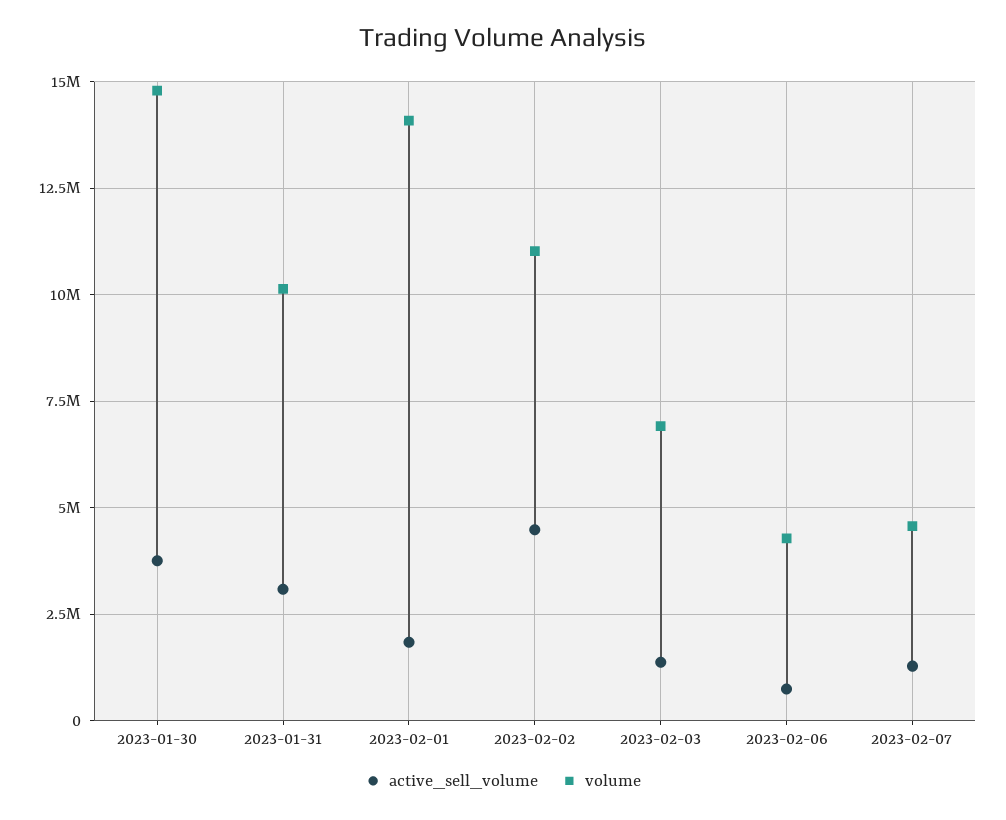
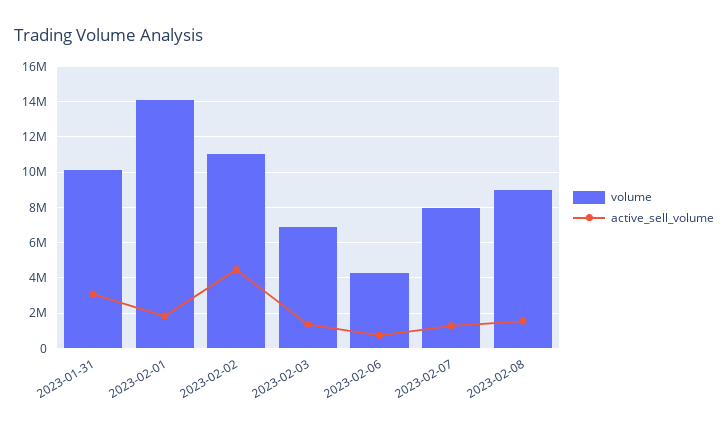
active_sell_volume, 2023-01-30: 3750000 -> none
volume, 2023-01-30: 14750000 -> none
volume, 2023-02-07: 4500000 -> 8000000
volume, 2023-02-08: none -> 9000000
active_sell_volume, 2023-02-08: none -> 1500000

